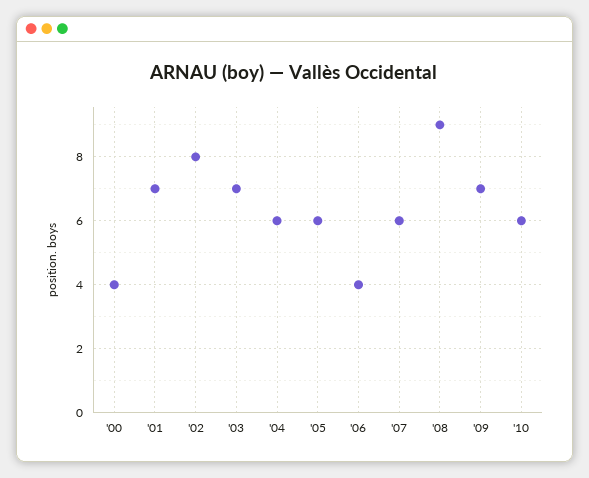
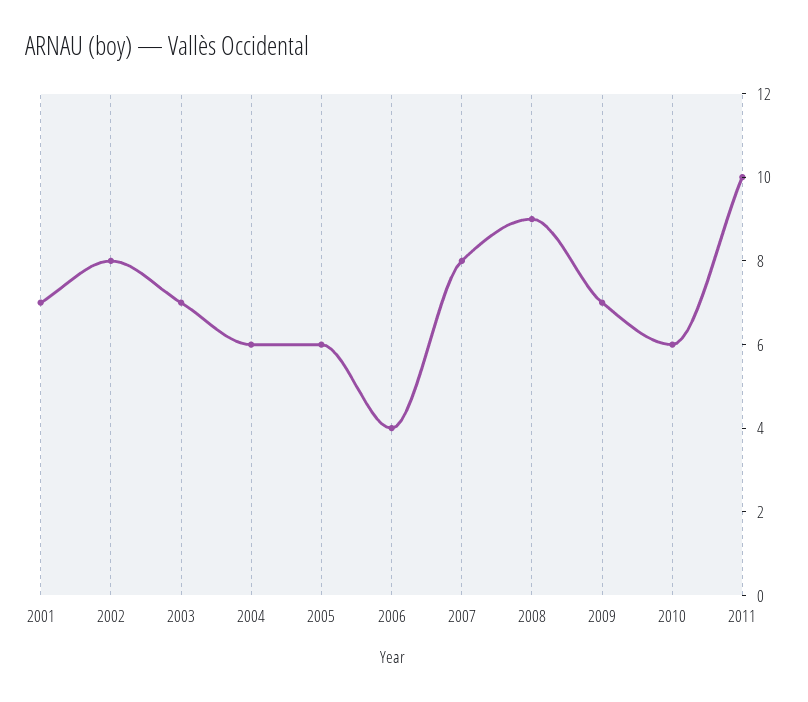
'00: 4 -> none
'07: 6 -> 8
2011: none -> 10

